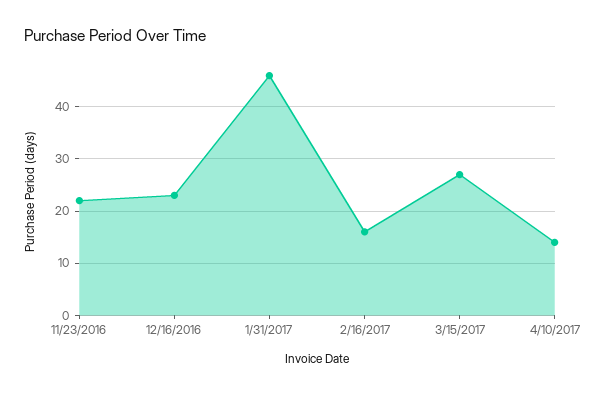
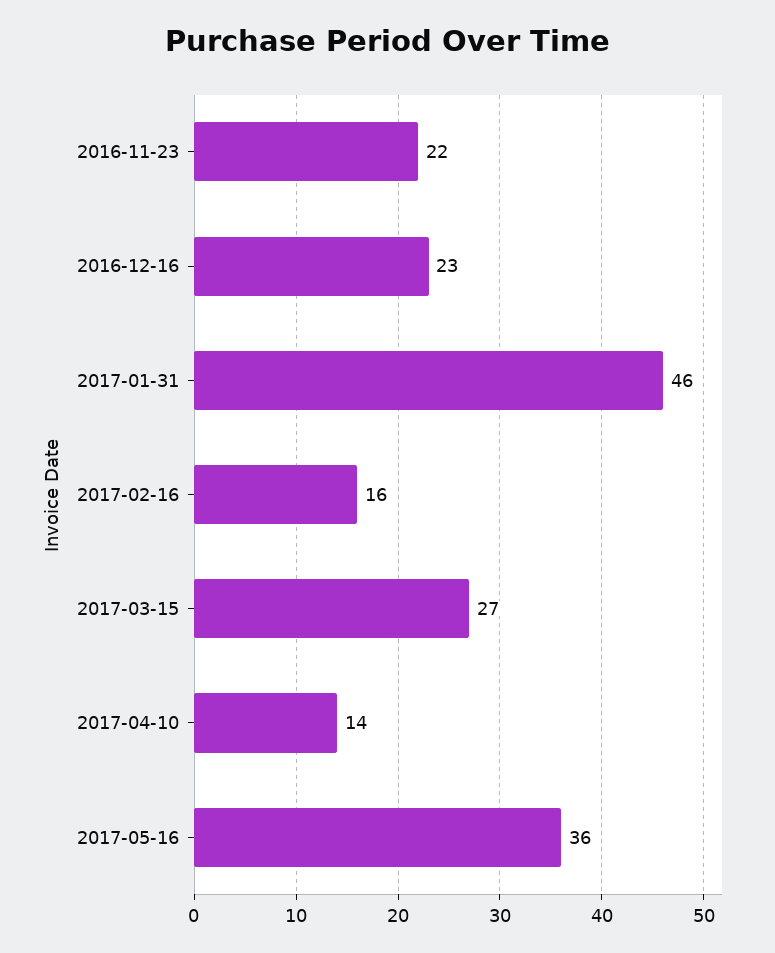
2017-05-16: none -> 36

